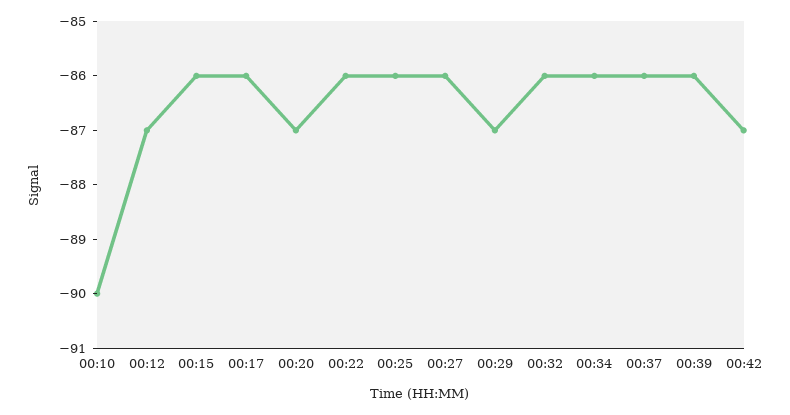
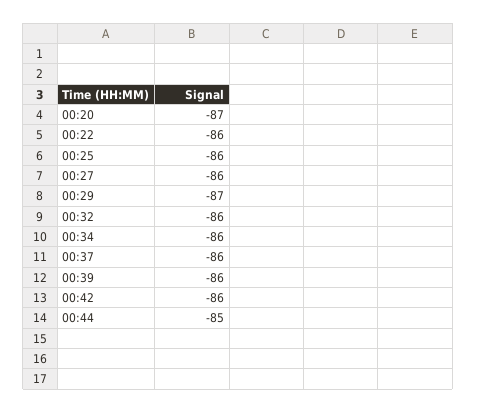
00:10: -90 -> none
00:12: -87 -> none
00:15: -86 -> none
00:17: -86 -> none
00:42: -87 -> -86
00:44: none -> -85

